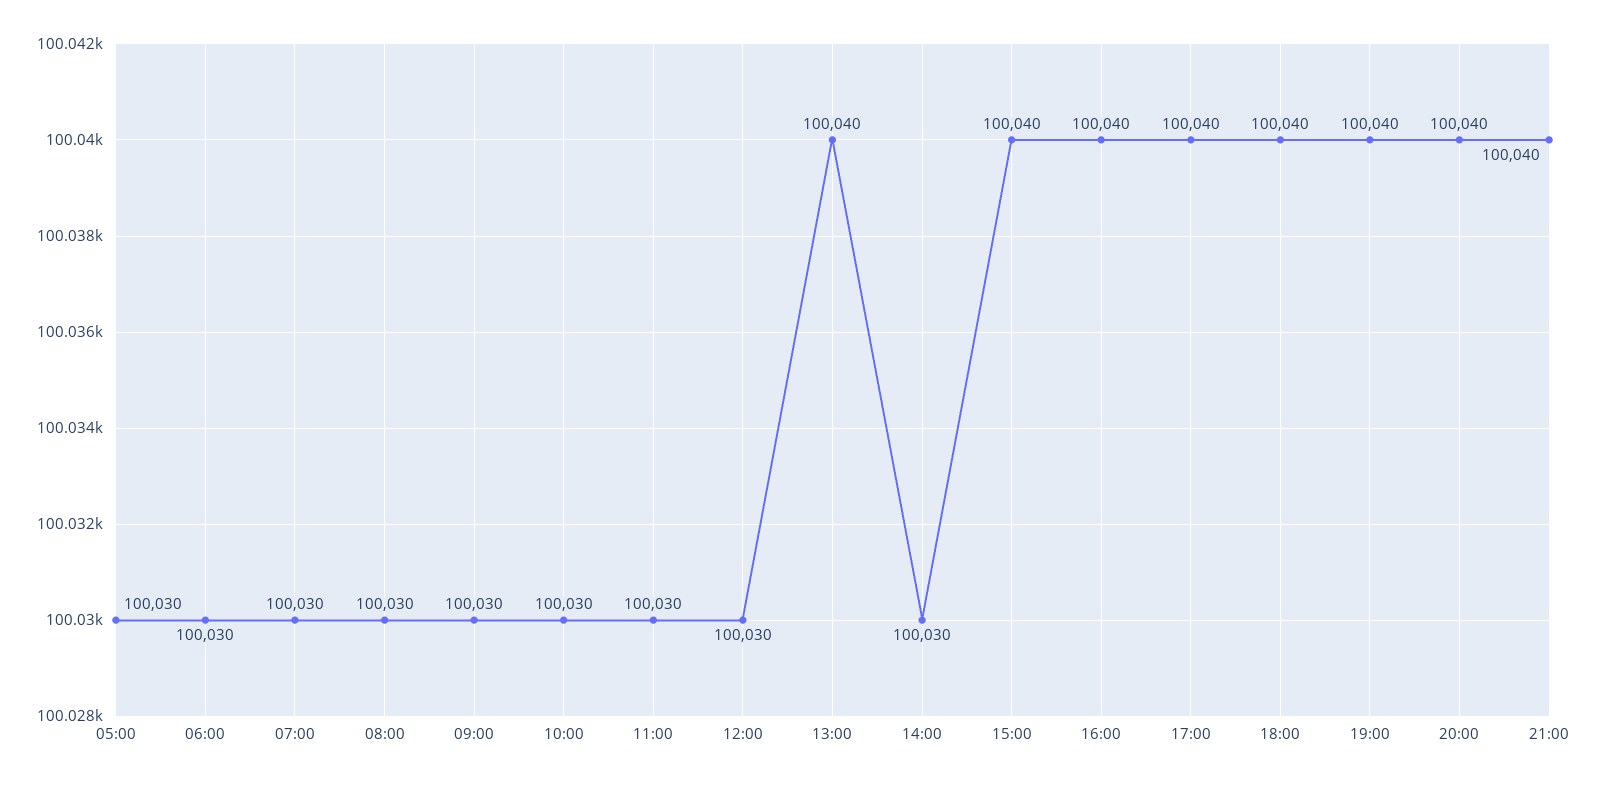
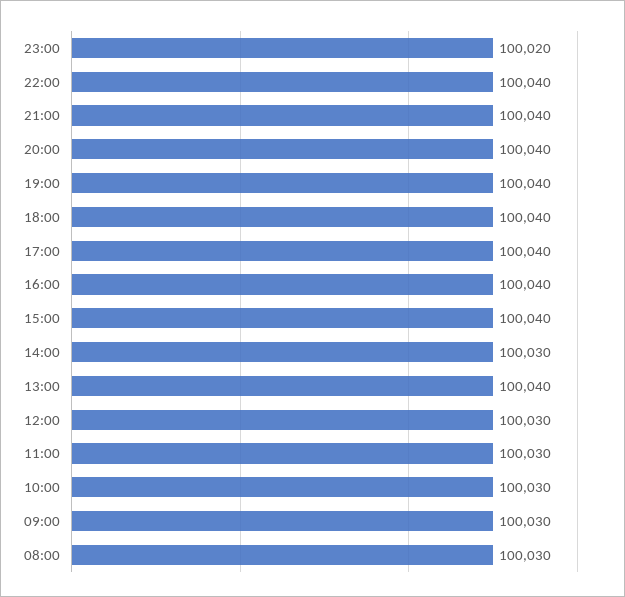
05:00: 100030 -> none
06:00: 100030 -> none
07:00: 100030 -> none
23:00: none -> 100020
22:00: none -> 100040

